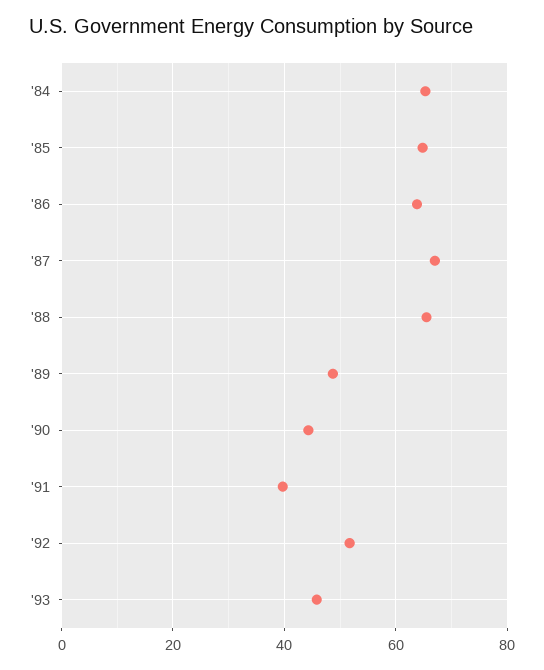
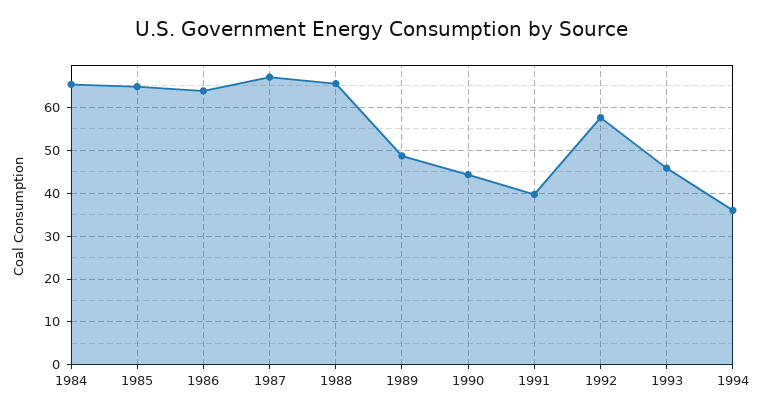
'92: 52 -> 58
1994: none -> 36

